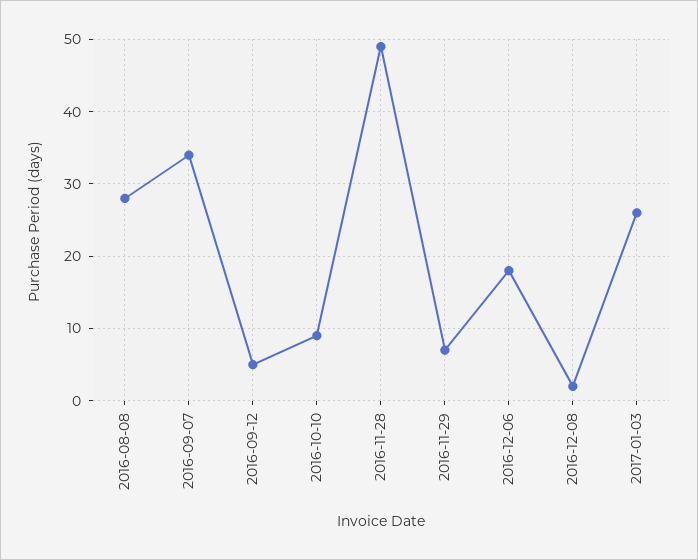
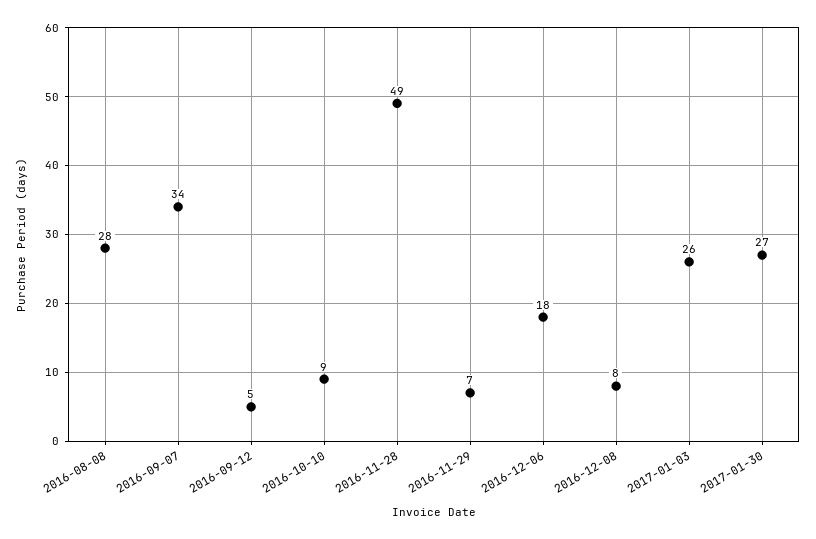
2016-12-08: 2 -> 8
2017-01-30: none -> 27

